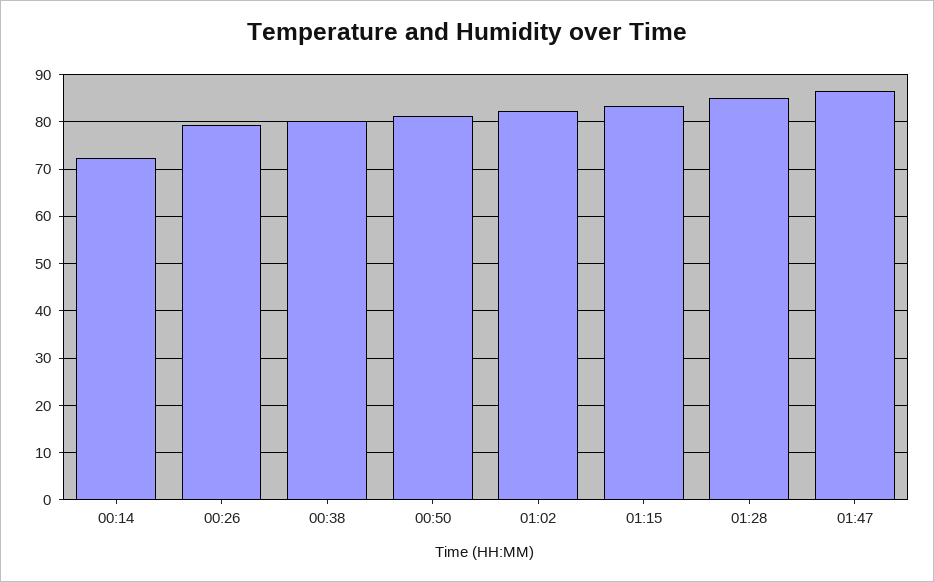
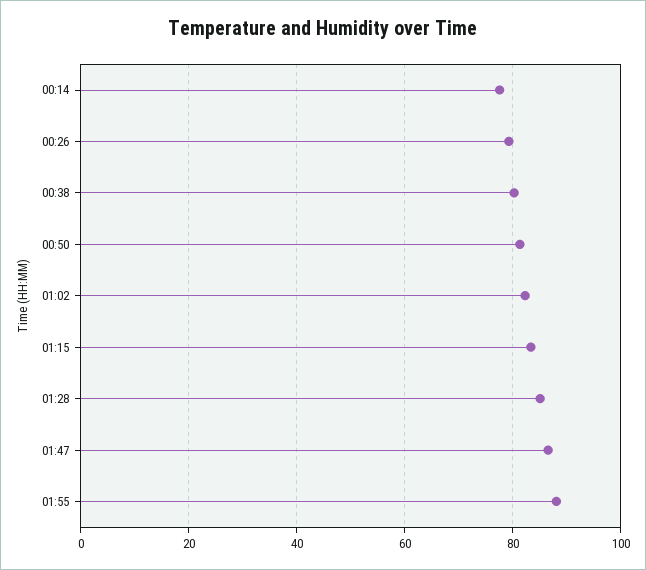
00:14: 72 -> 78
01:55: none -> 88

